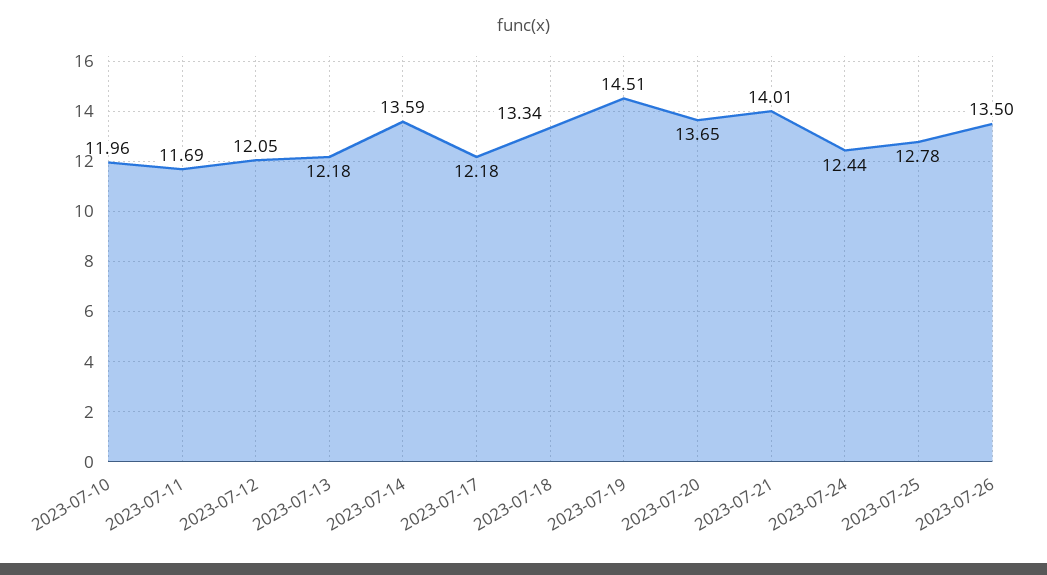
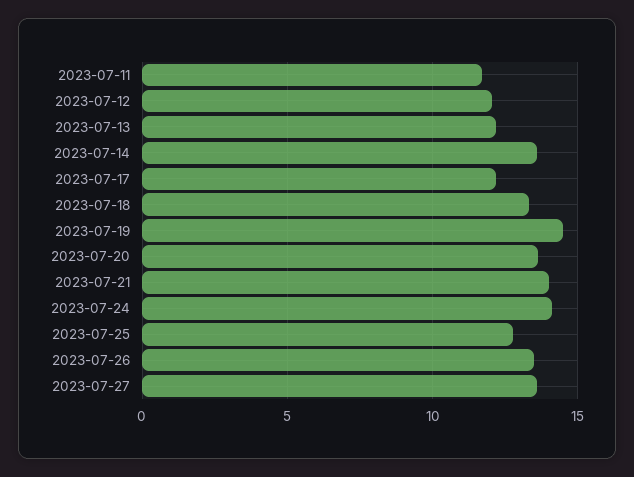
2023-07-10: 11.96 -> none
2023-07-24: 12.44 -> 14
2023-07-27: none -> 13.5

